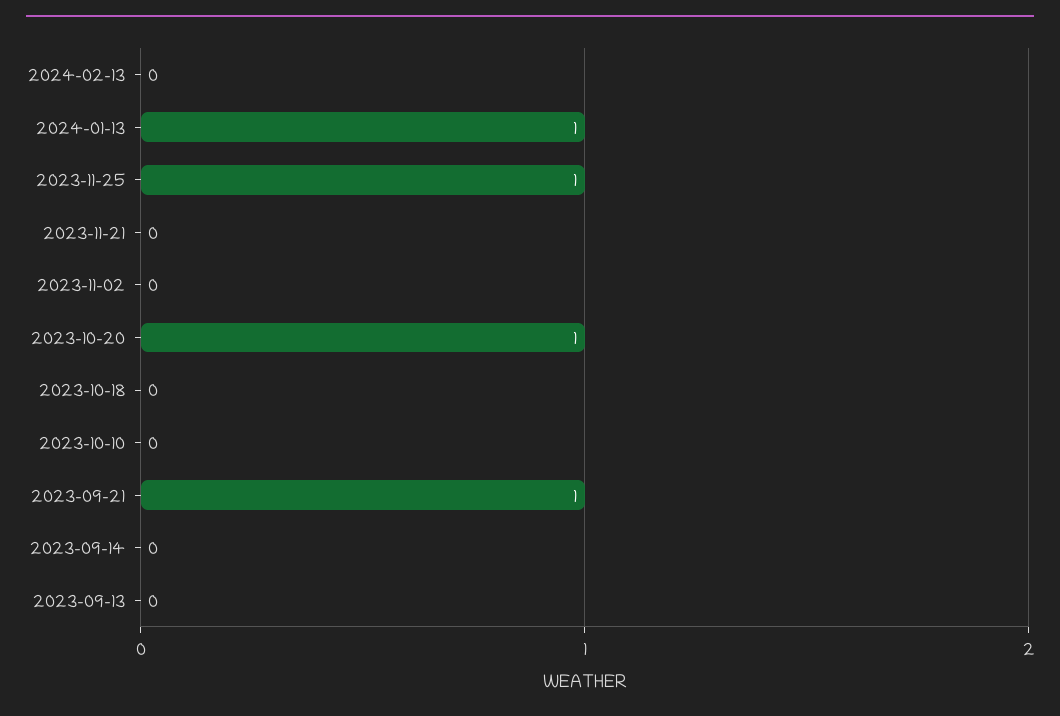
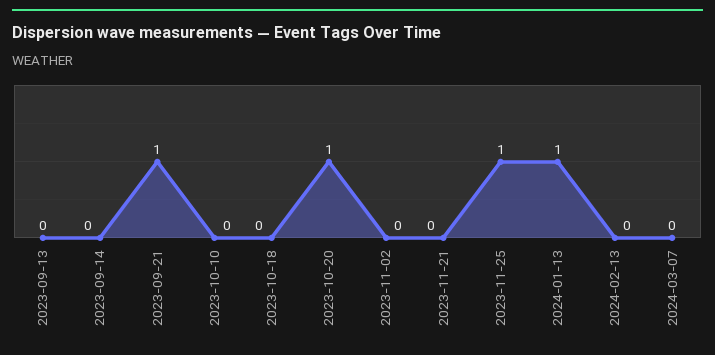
2024-03-07: none -> 0

